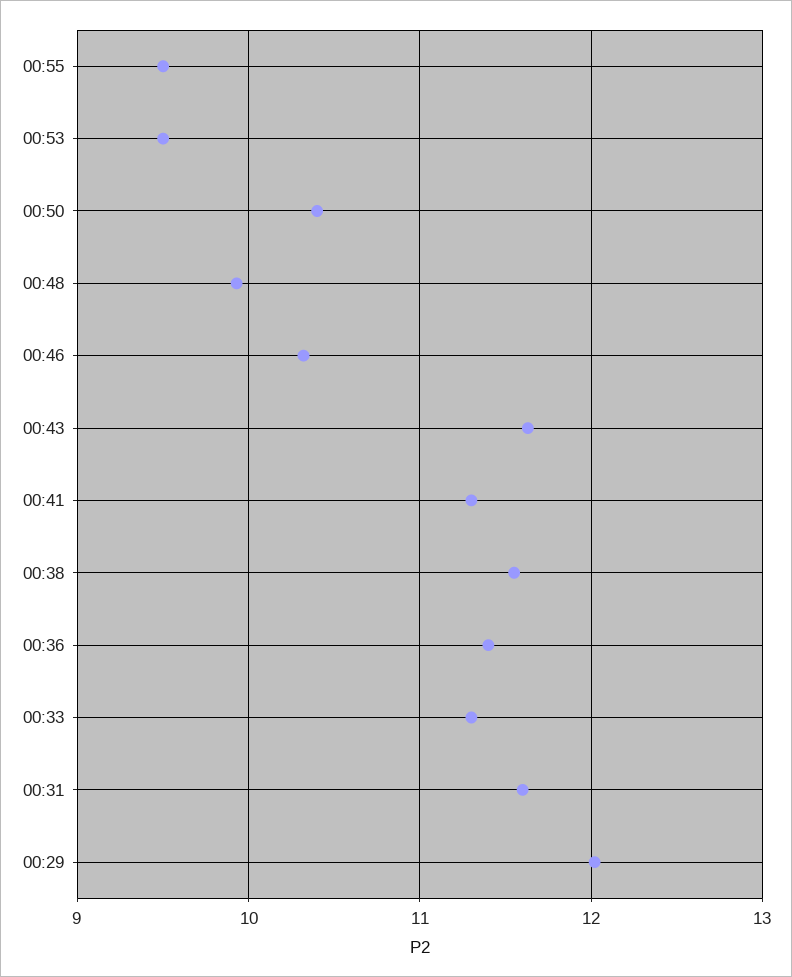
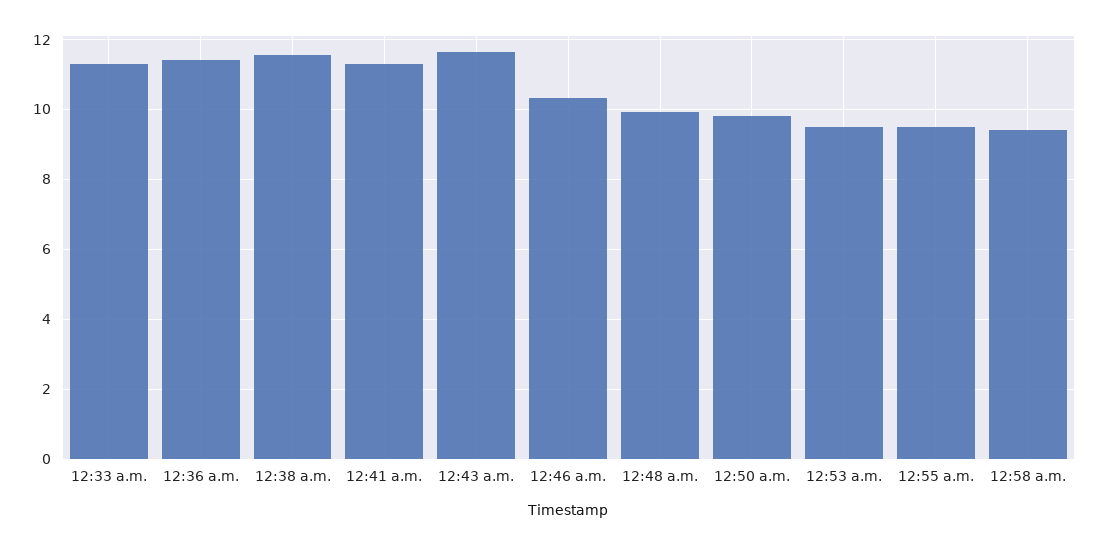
00:50: 10.4 -> 9.8
00:31: 11.6 -> none
00:29: 12 -> none
12:58 a.m.: none -> 9.4

